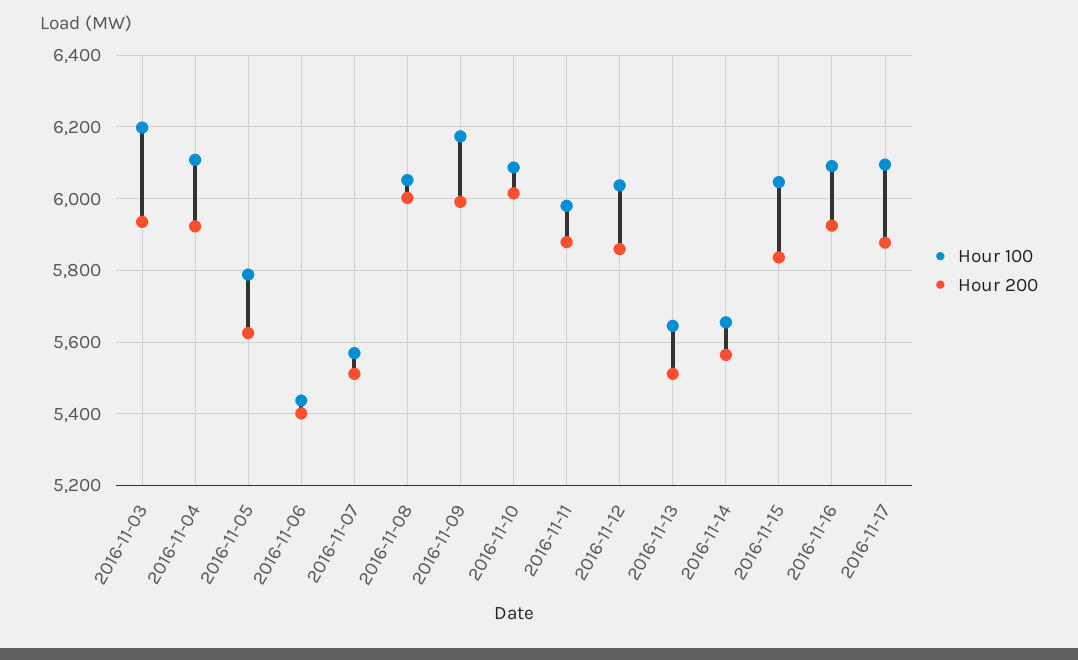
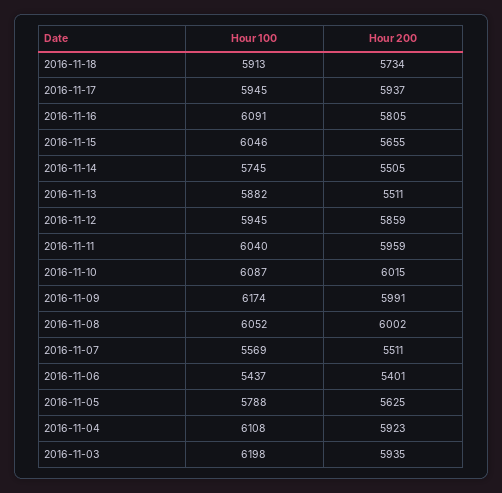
Hour 100, 2016-11-11: 5980 -> 6040
Hour 200, 2016-11-11: 5880 -> 5959
Hour 100, 2016-11-12: 6040 -> 5945
Hour 100, 2016-11-13: 5640 -> 5882
Hour 100, 2016-11-14: 5660 -> 5745
Hour 200, 2016-11-14: 5560 -> 5505
Hour 200, 2016-11-15: 5840 -> 5655
Hour 200, 2016-11-16: 5920 -> 5805
Hour 100, 2016-11-17: 6100 -> 5945
Hour 200, 2016-11-17: 5880 -> 5937
Hour 100, 2016-11-18: none -> 5913
Hour 200, 2016-11-18: none -> 5734

